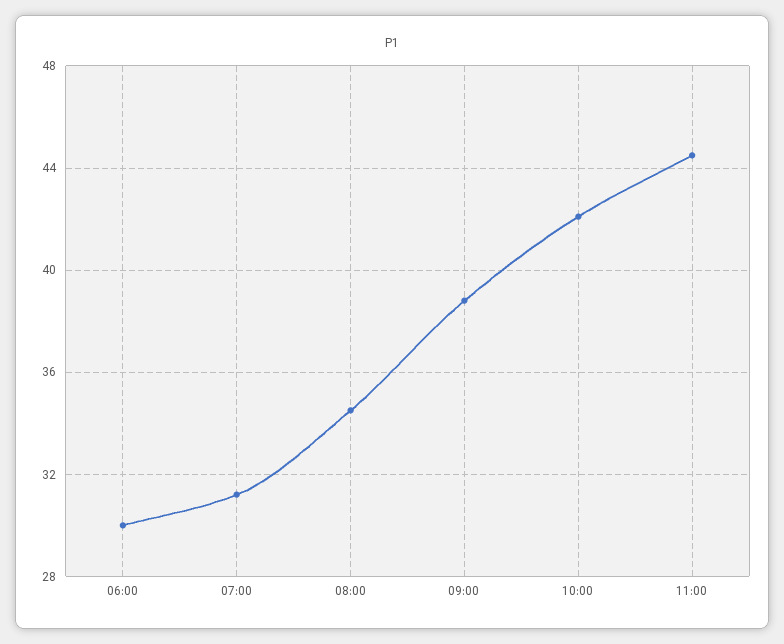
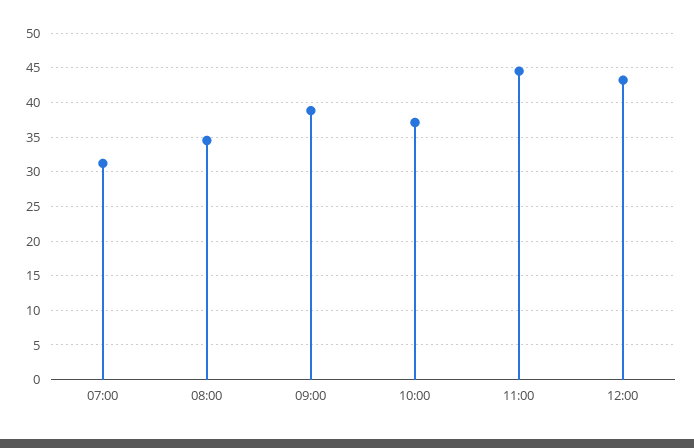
06:00: 30 -> none
10:00: 42 -> 37
12:00: none -> 43

